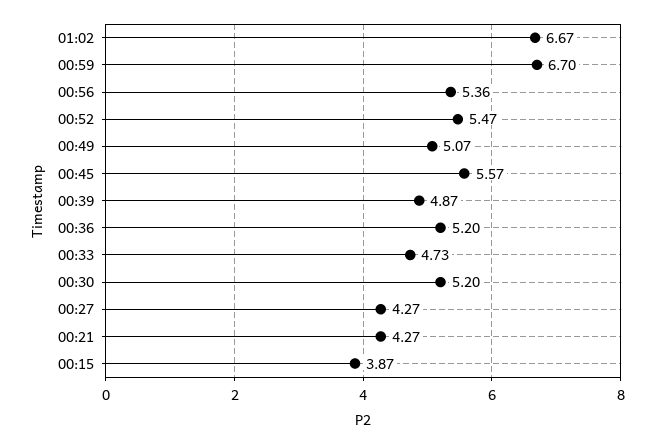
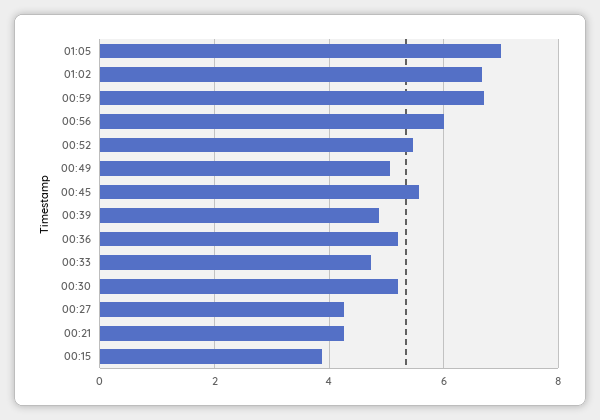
00:56: 5.36 -> 6
01:05: none -> 7

